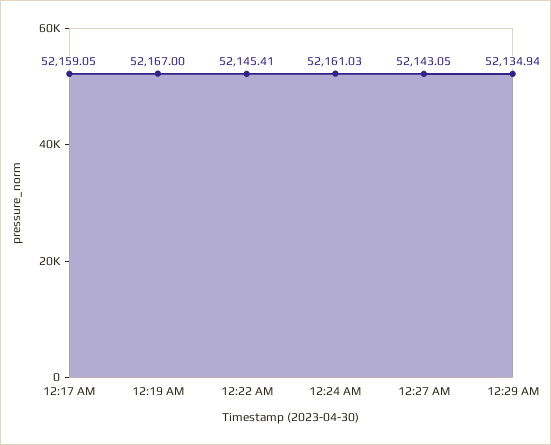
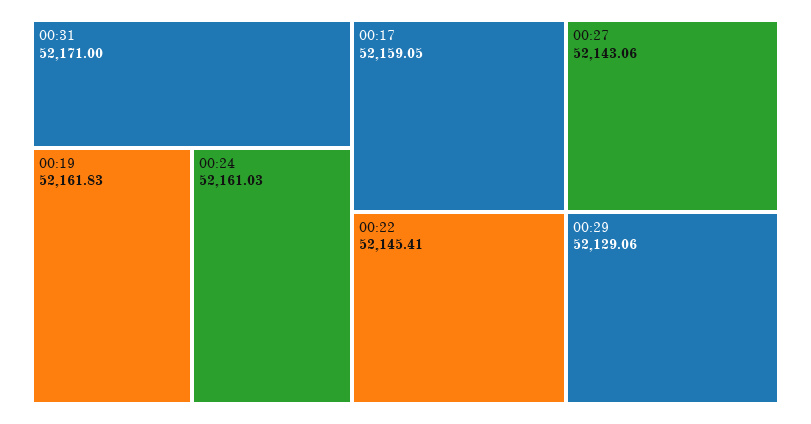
12:19 AM: 52167 -> 52161.83
12:27 AM: 52143.05 -> 52143.06
12:29 AM: 52134.94 -> 52129.06
00:31: none -> 52171

